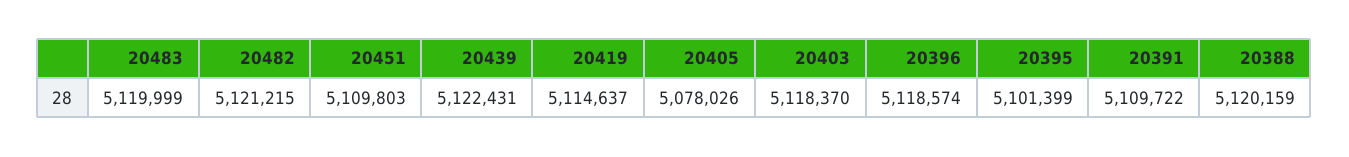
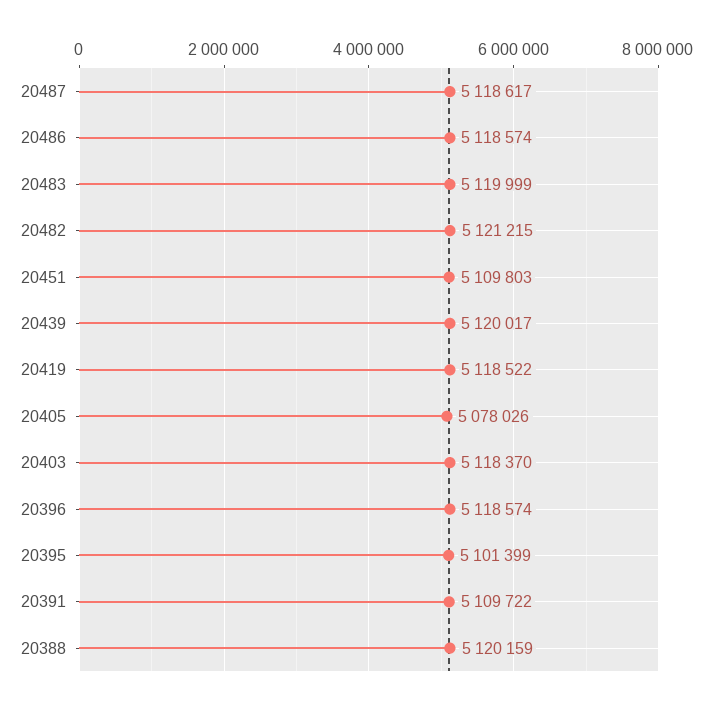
20439: 5122431 -> 5120017
20419: 5114637 -> 5118522
20487: none -> 5118617
20486: none -> 5118574

